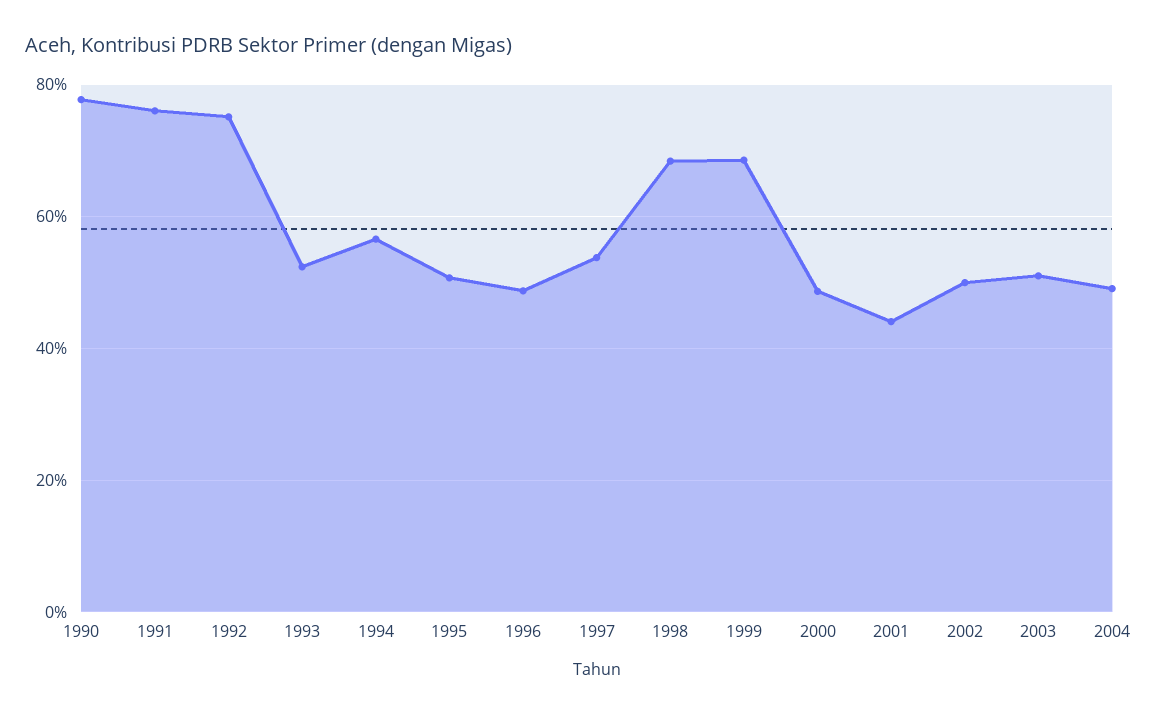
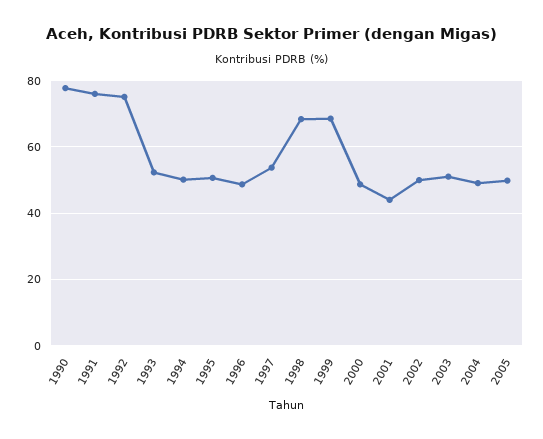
1994: 56 -> 50
2005: none -> 50

